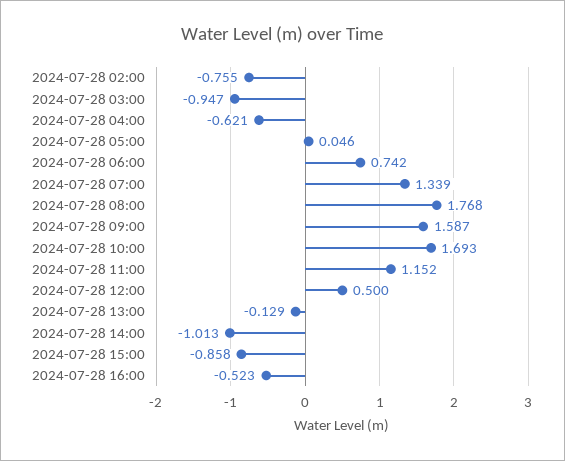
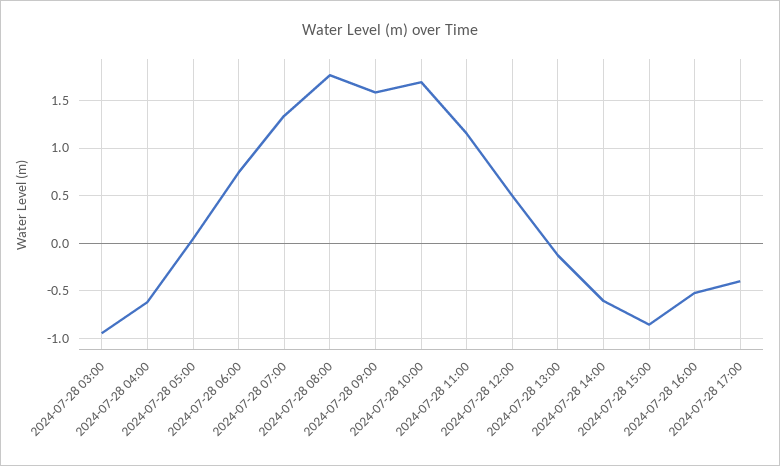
2024-07-28 02:00: -0.755 -> none
2024-07-28 14:00: -1.013 -> -0.6
2024-07-28 17:00: none -> -0.4

